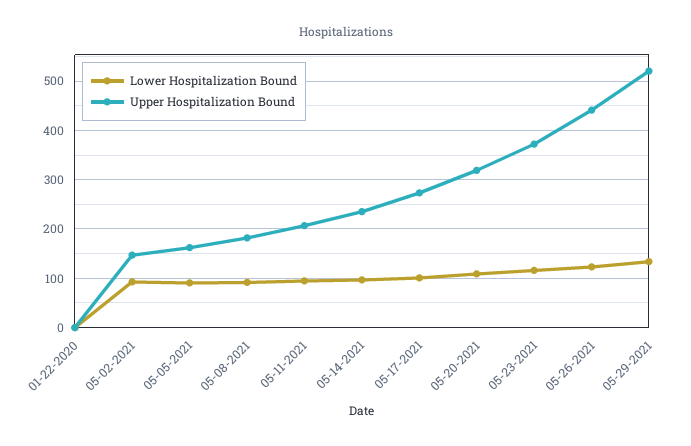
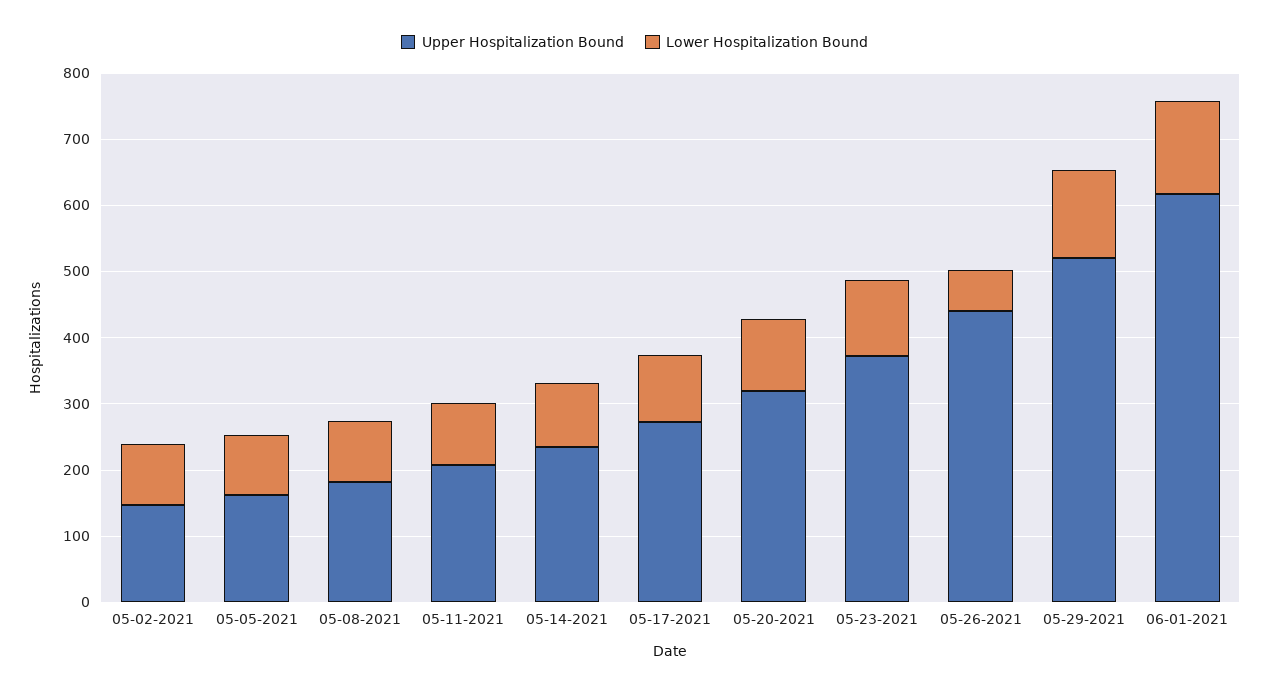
Lower Hospitalization Bound, 01-22-2020: 0 -> none
Upper Hospitalization Bound, 01-22-2020: 0 -> none
Lower Hospitalization Bound, 05-26-2021: 120 -> 60
Upper Hospitalization Bound, 06-01-2021: none -> 620
Lower Hospitalization Bound, 06-01-2021: none -> 140

